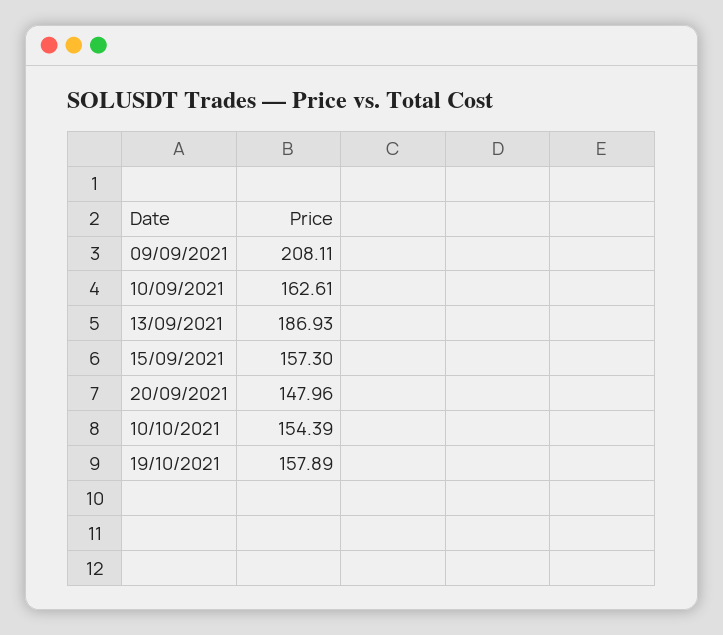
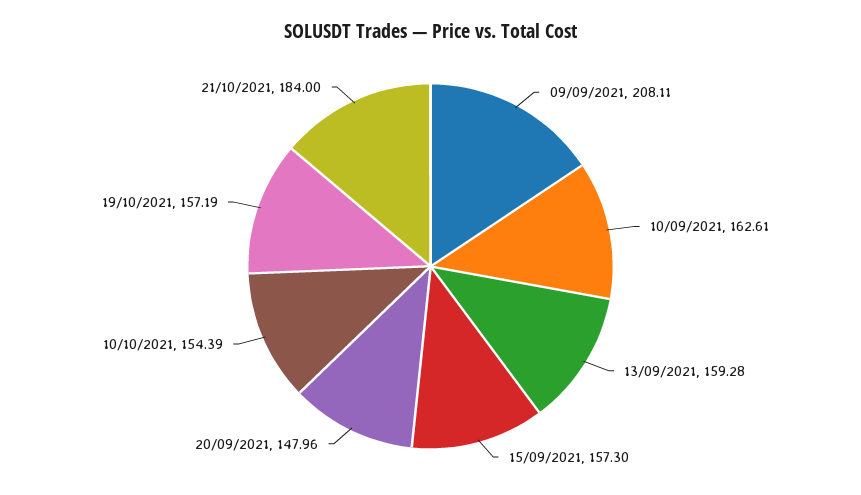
13/09/2021: 186.93 -> 159.28
19/10/2021: 157.89 -> 157.19
21/10/2021: none -> 184

